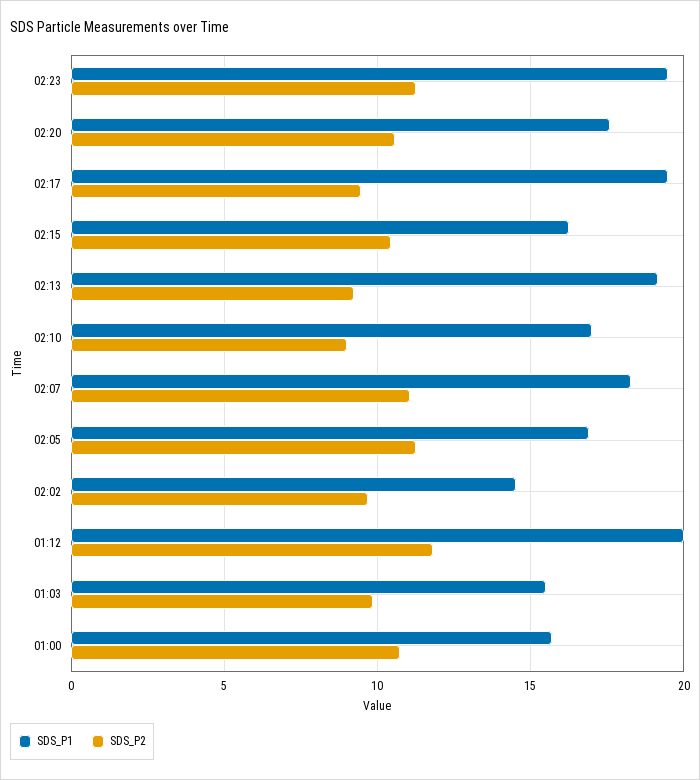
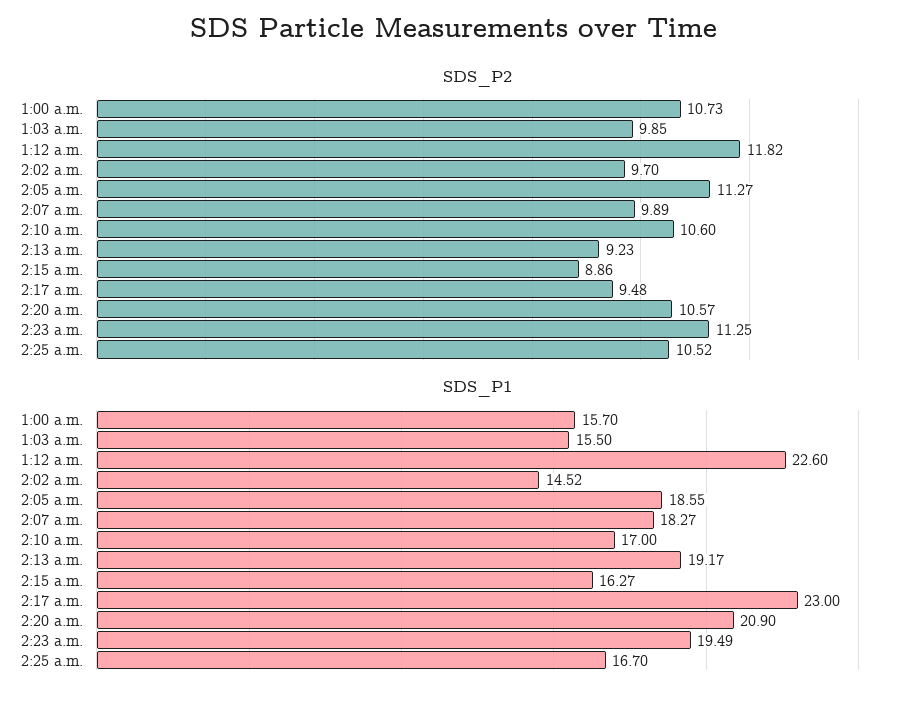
SDS_P1, 02:20: 17.5 -> 20.9
SDS_P1, 02:17: 19.5 -> 23
SDS_P2, 02:15: 10.5 -> 8.86
SDS_P2, 02:10: 9 -> 10.6
SDS_P2, 02:07: 11 -> 9.89
SDS_P1, 02:05: 17 -> 18.55
SDS_P1, 01:12: 20 -> 22.6
SDS_P2, 2:25 a.m.: none -> 10.52
SDS_P1, 2:25 a.m.: none -> 16.7

